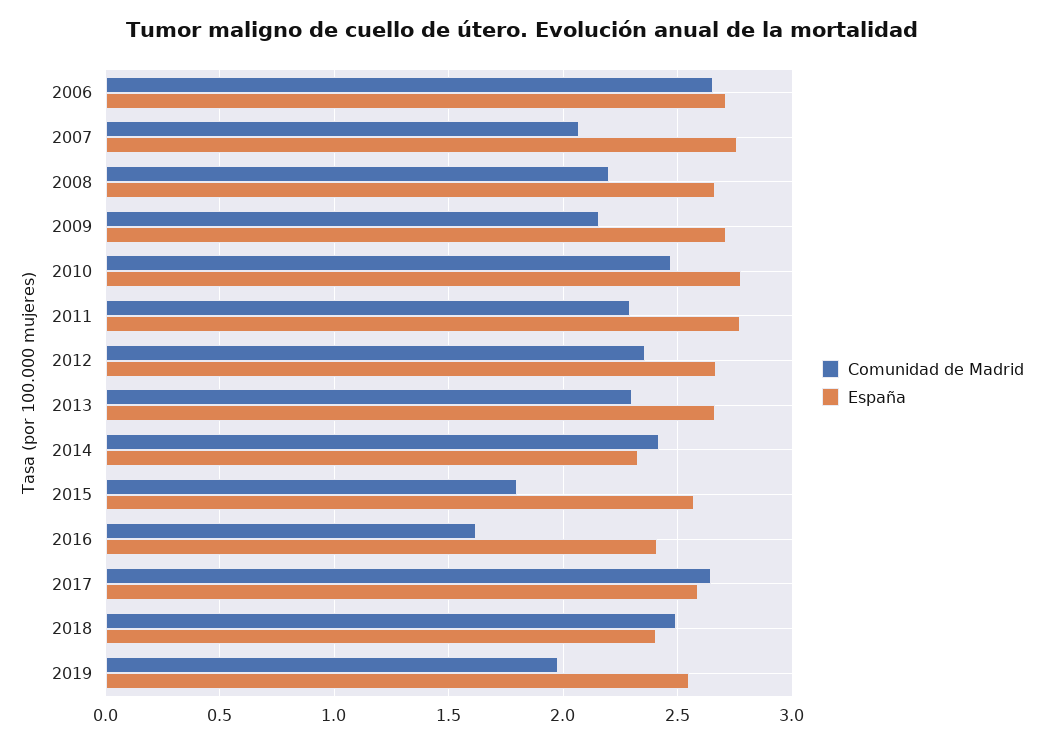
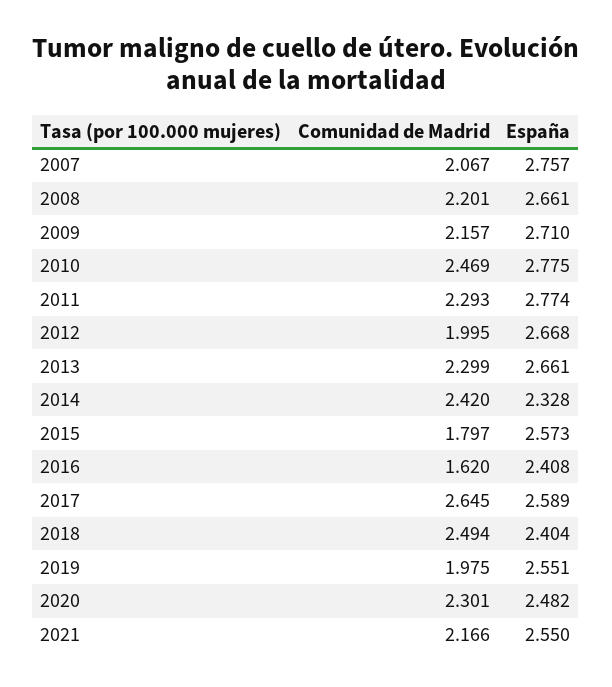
Comunidad de Madrid, 2006: 2.65 -> none
España, 2006: 2.7 -> none
Comunidad de Madrid, 2012: 2.35 -> 1.995
Comunidad de Madrid, 2020: none -> 2.301
España, 2020: none -> 2.482
Comunidad de Madrid, 2021: none -> 2.166
España, 2021: none -> 2.55

